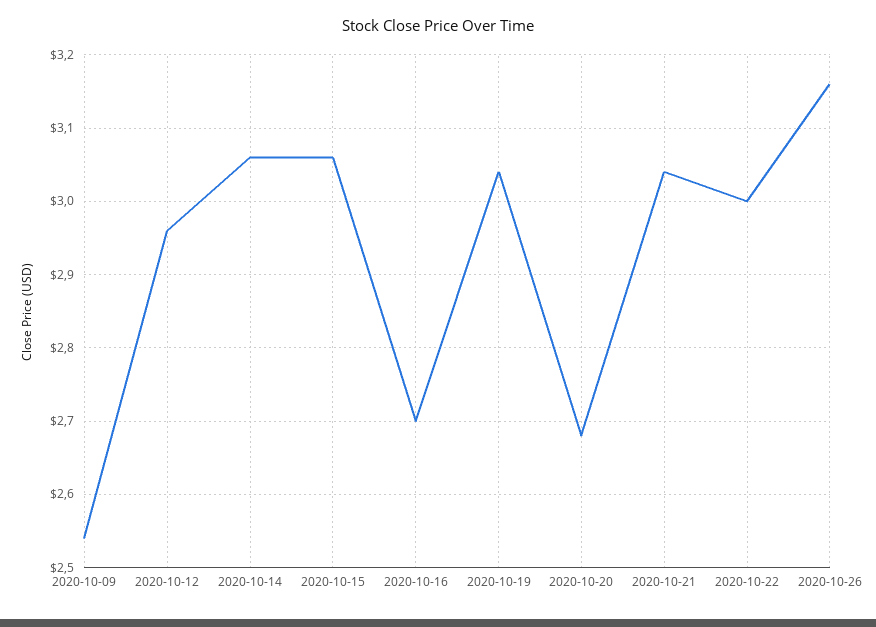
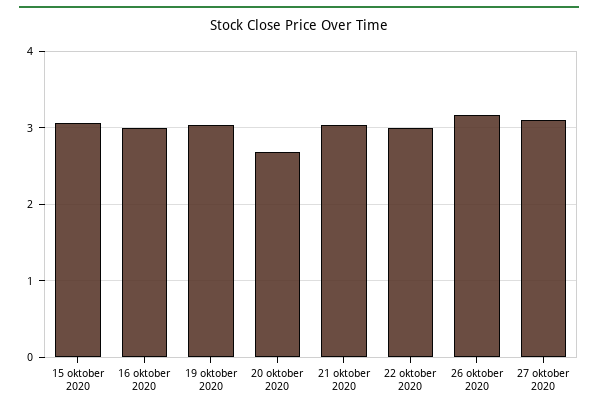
2020-10-09: 2.54 -> none
2020-10-12: 2.96 -> none
2020-10-14: 3.06 -> none
2020-10-16: 2.7 -> 3
27 oktober 2020: none -> 3.1

